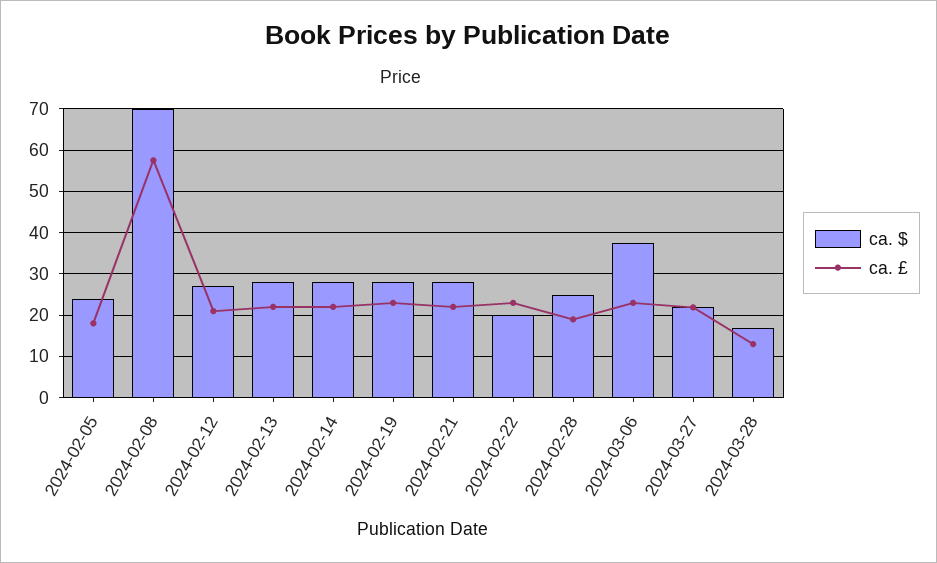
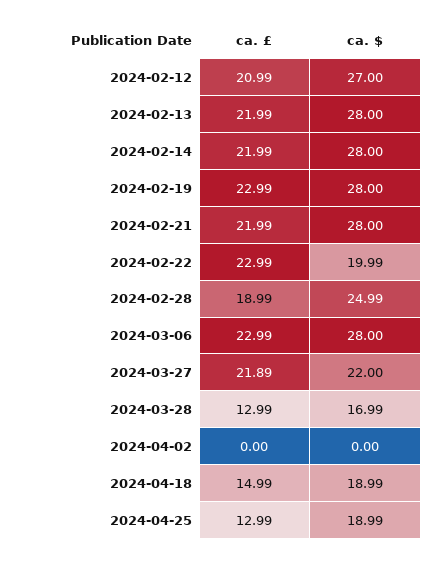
ca. $, 2024-02-05: 24 -> none
ca. £, 2024-02-05: 18 -> none
ca. $, 2024-02-08: 70 -> none
ca. £, 2024-02-08: 58 -> none
ca. $, 2024-03-06: 38 -> 28
ca. £, 2024-04-02: none -> 0
ca. $, 2024-04-02: none -> 0
ca. £, 2024-04-18: none -> 14.99
ca. $, 2024-04-18: none -> 18.99
ca. £, 2024-04-25: none -> 12.99
ca. $, 2024-04-25: none -> 18.99

